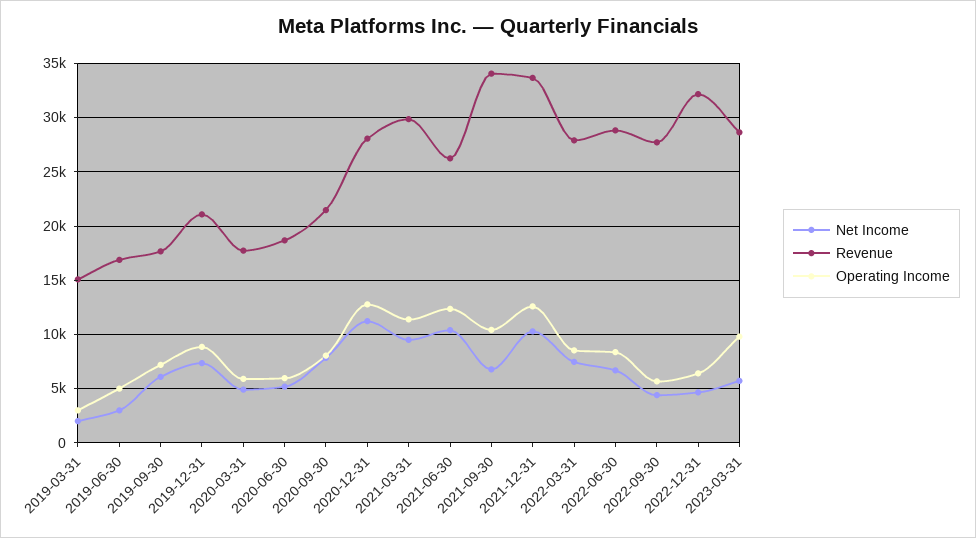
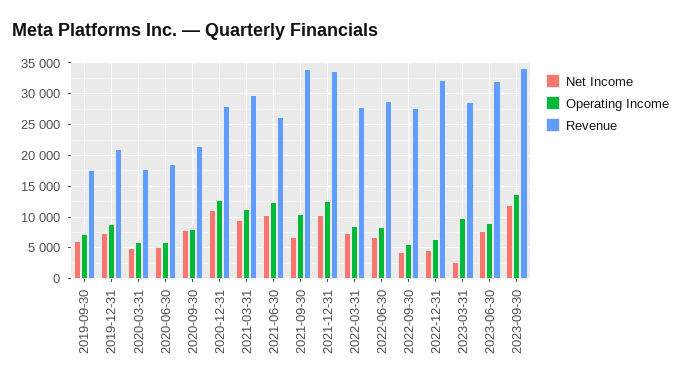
Net Income, 2019-03-31: 2000 -> none
Revenue, 2019-03-31: 15000 -> none
Operating Income, 2019-03-31: 3000 -> none
Net Income, 2019-06-30: 3000 -> none
Revenue, 2019-06-30: 17000 -> none
Operating Income, 2019-06-30: 5000 -> none
Net Income, 2023-03-31: 6000 -> 3000
Net Income, 2023-06-30: none -> 8000
Operating Income, 2023-06-30: none -> 9000
Revenue, 2023-06-30: none -> 32000
Net Income, 2023-09-30: none -> 12000
Operating Income, 2023-09-30: none -> 14000
Revenue, 2023-09-30: none -> 34000

